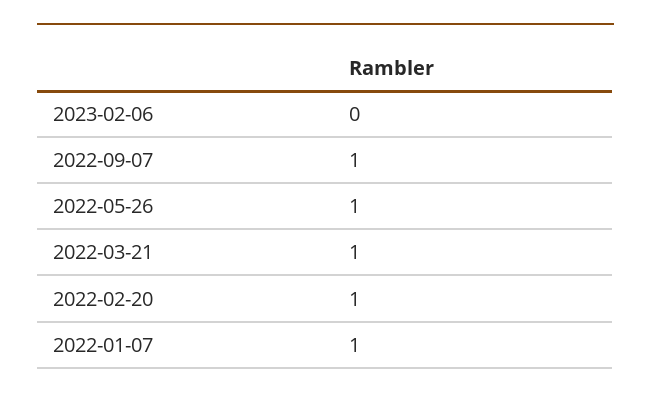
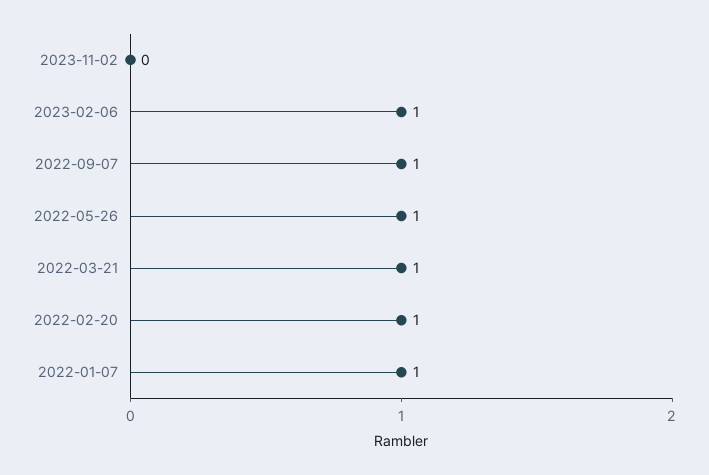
2023-02-06: 0 -> 1
2023-11-02: none -> 0

